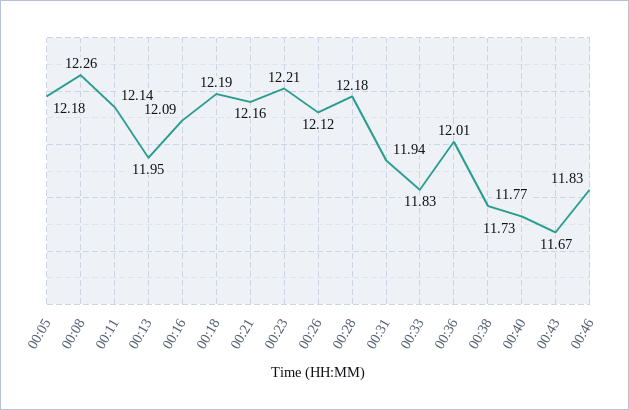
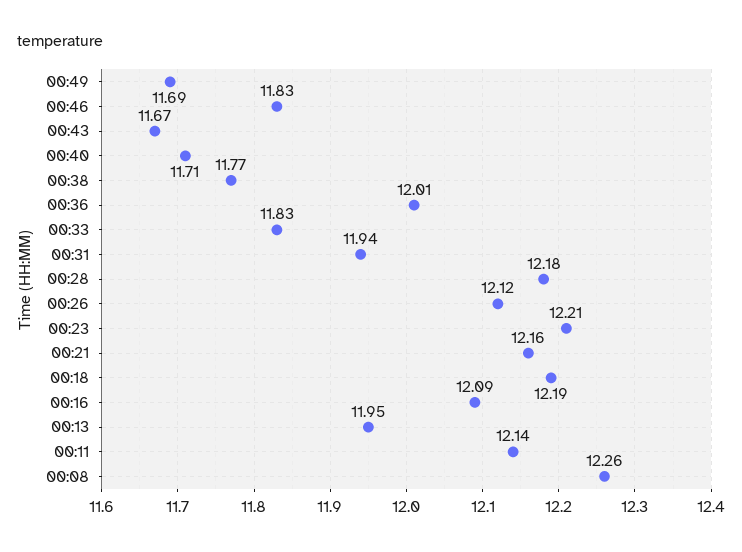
00:05: 12.18 -> none
00:40: 11.73 -> 11.71
00:49: none -> 11.69

